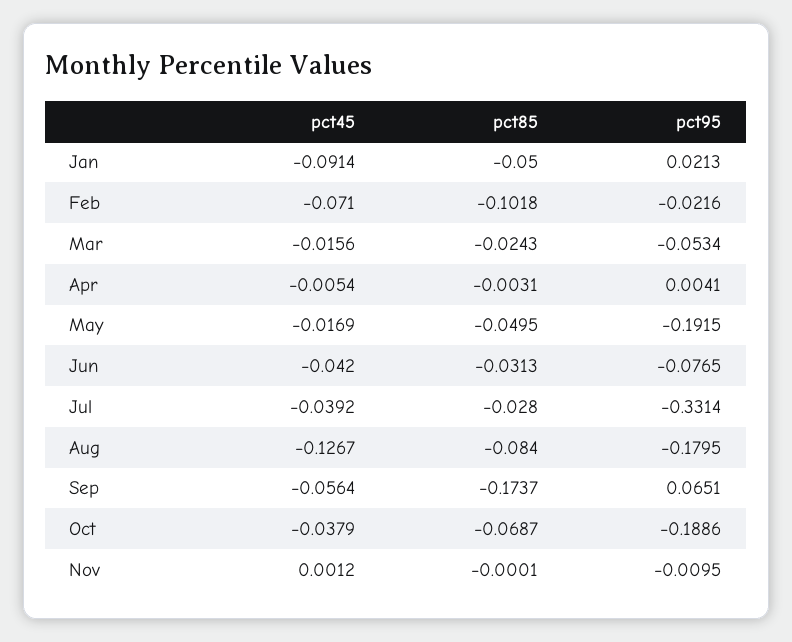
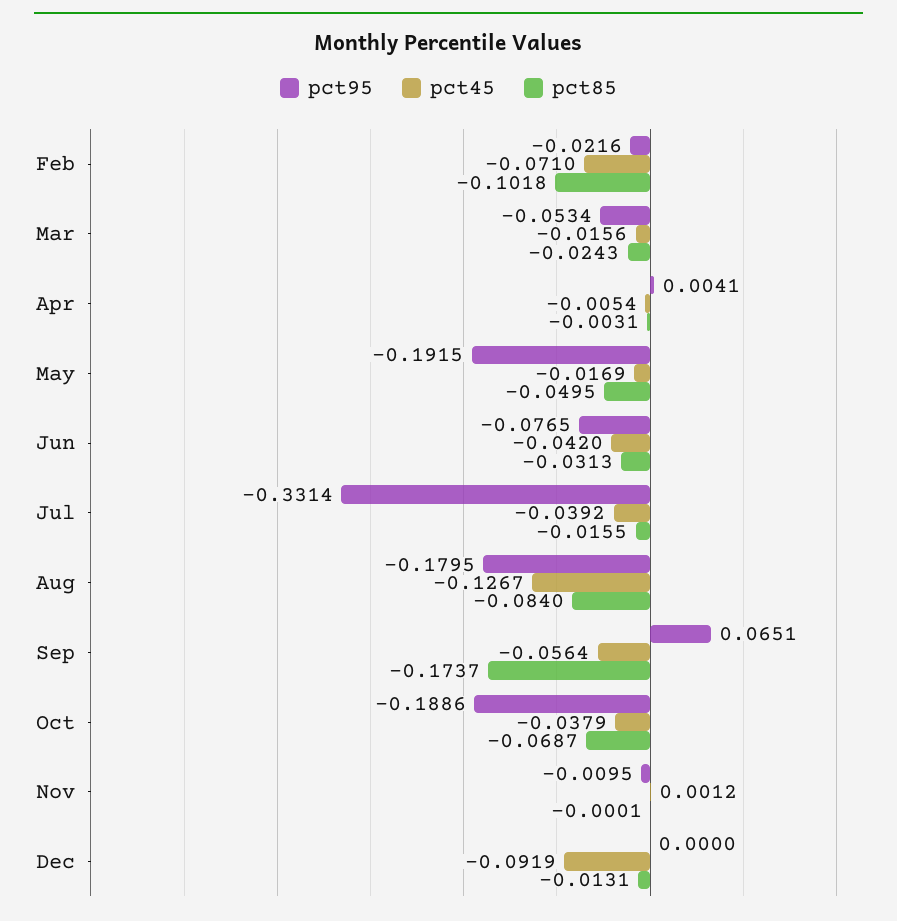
pct45, Jan: -0.0914 -> none
pct85, Jan: -0.05 -> none
pct95, Jan: 0.0213 -> none
pct85, Jul: -0.028 -> -0.0155
pct95, Dec: none -> 0
pct45, Dec: none -> -0.0919
pct85, Dec: none -> -0.0131

